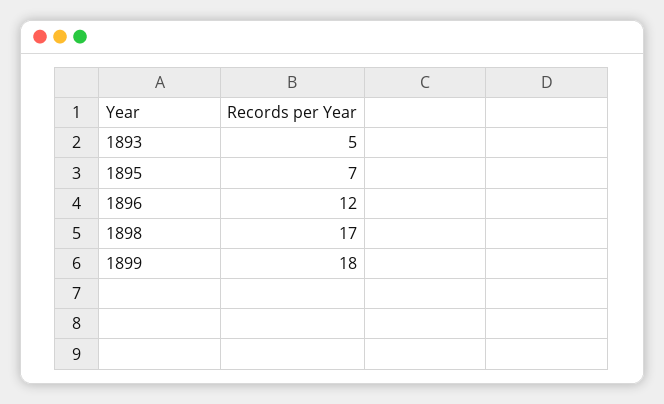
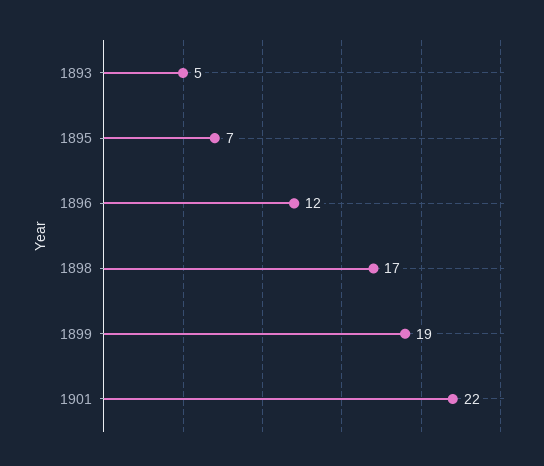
1899: 18 -> 19
1901: none -> 22

